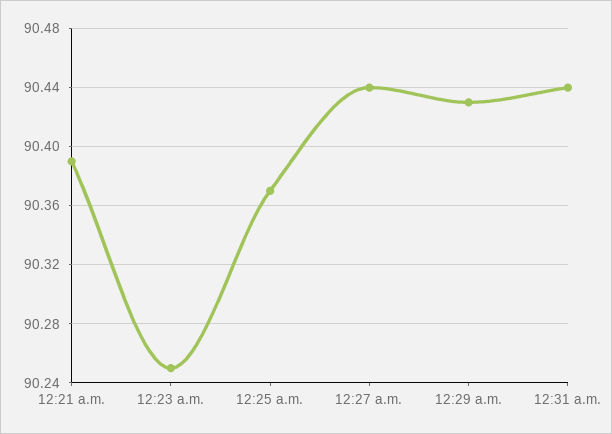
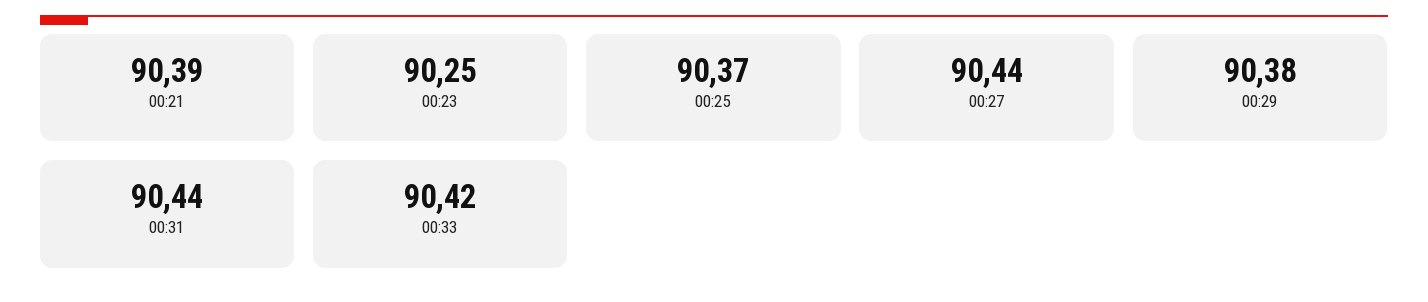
12:29 a.m.: 90.43 -> 90.38
00:33: none -> 90.42

